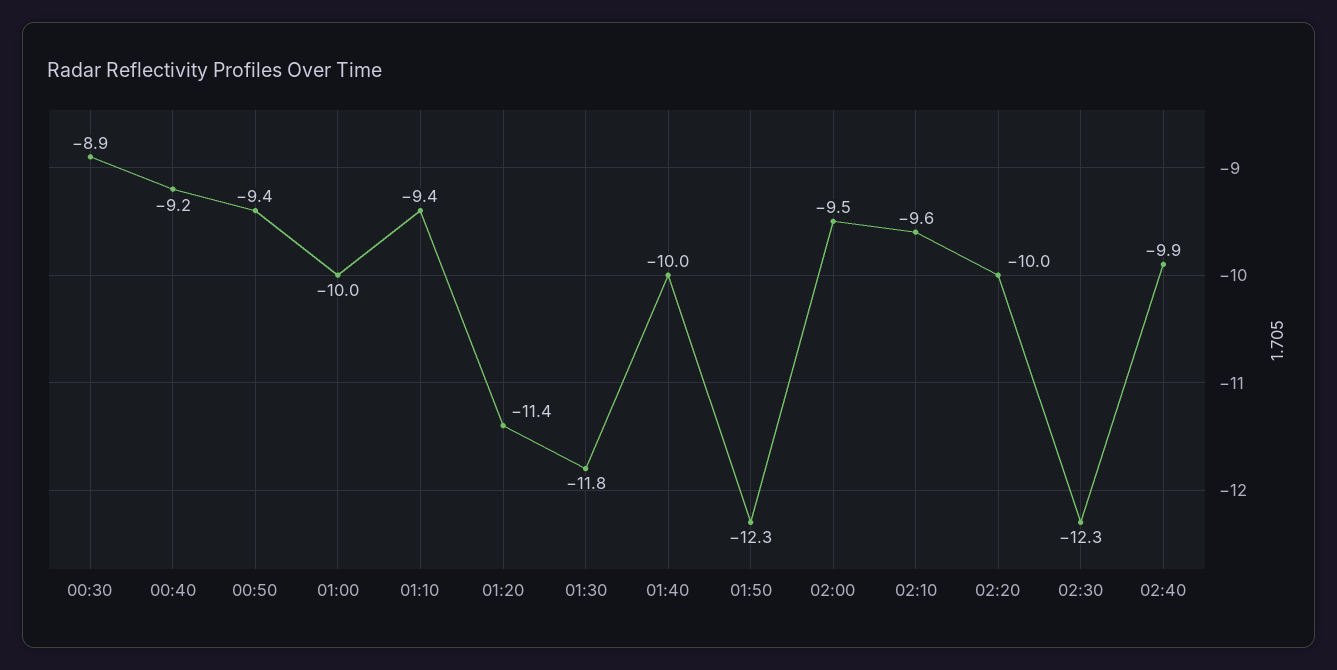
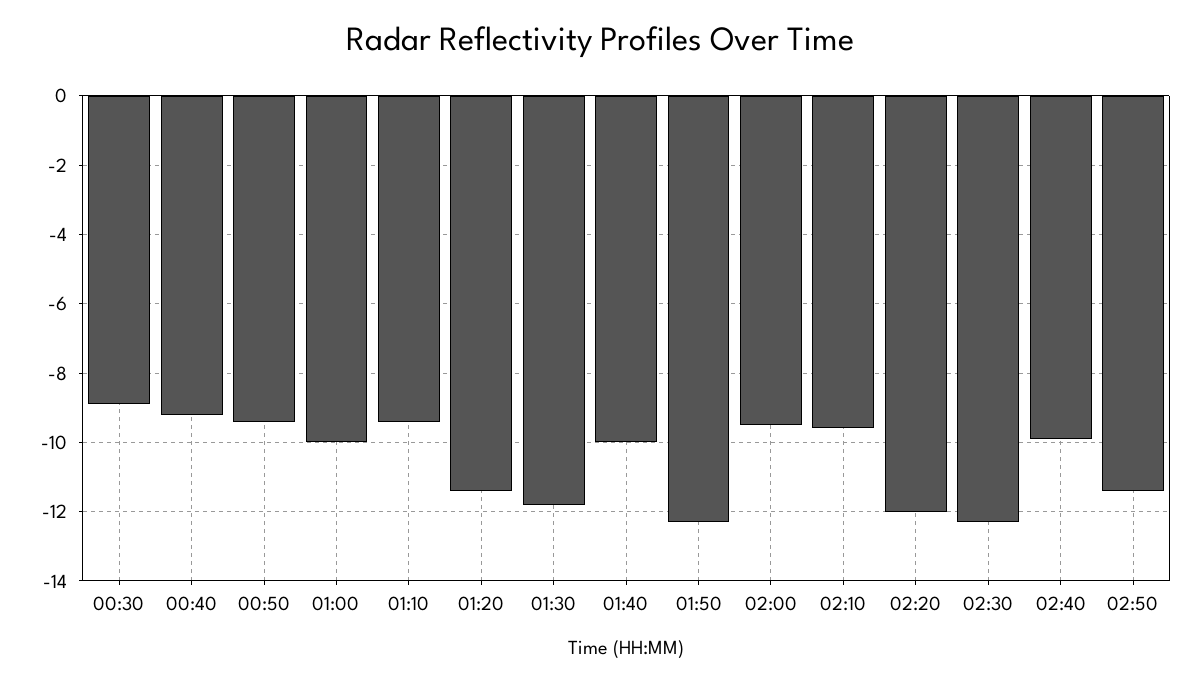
02:20: -10 -> -12
02:50: none -> -11.5

